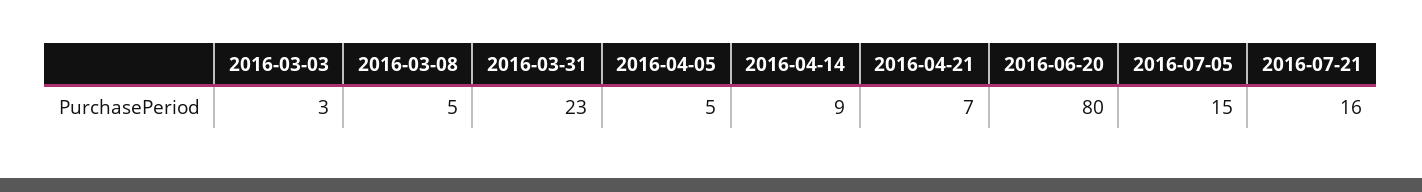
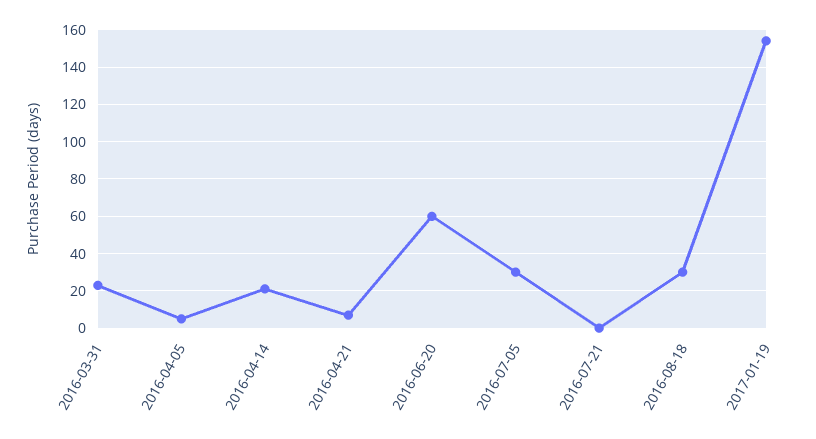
2016-03-03: 3 -> none
2016-03-08: 5 -> none
2016-04-14: 9 -> 20
2016-06-20: 80 -> 60
2016-07-05: 15 -> 30
2016-07-21: 16 -> 0
2016-08-18: none -> 30
2017-01-19: none -> 155

